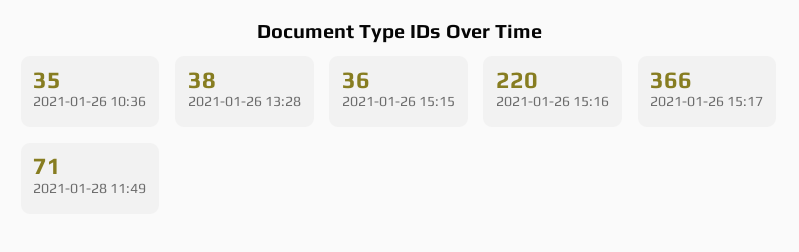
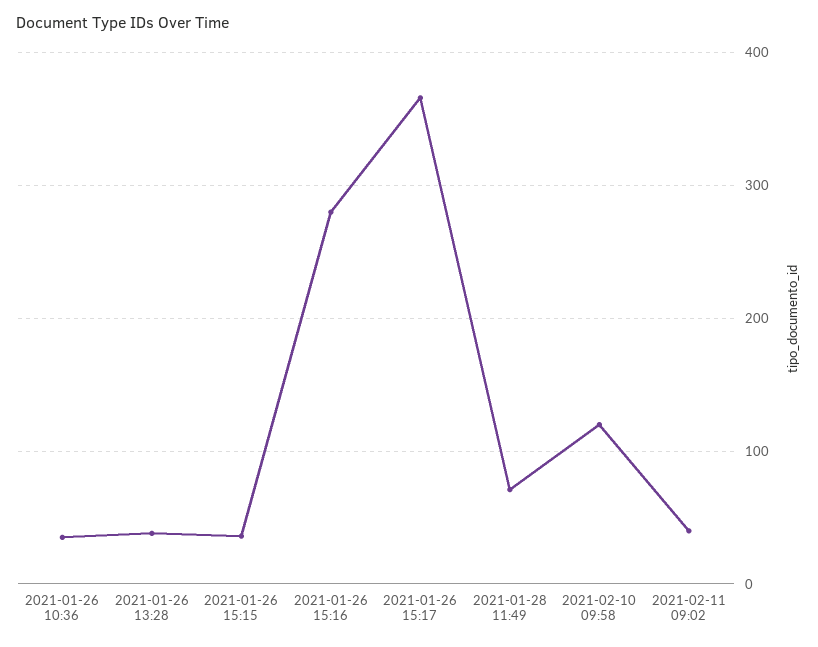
2021-01-26 15:16: 220 -> 280
2021-02-10 09:58: none -> 120
2021-02-11 09:02: none -> 40

